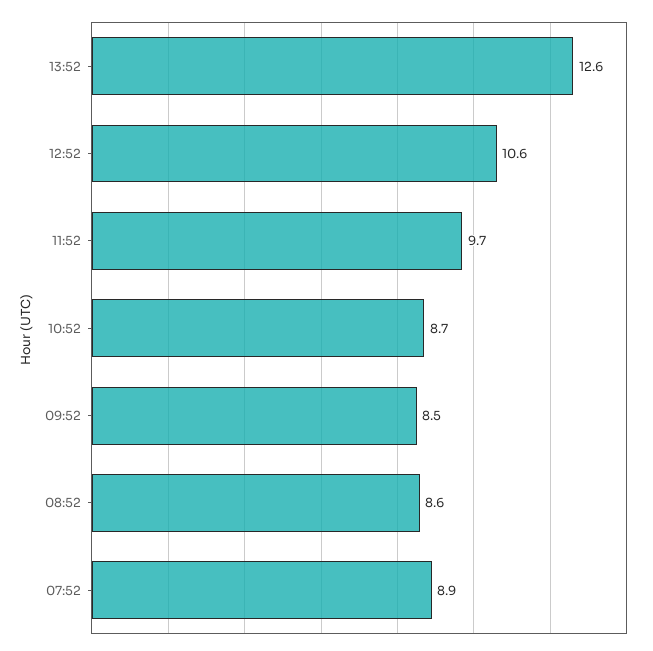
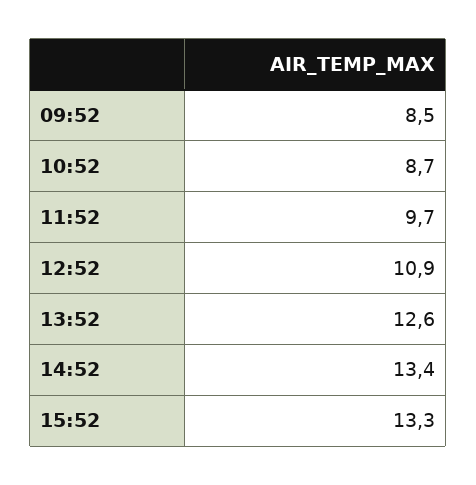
12:52: 10.6 -> 10.9
08:52: 8.6 -> none
07:52: 8.9 -> none
14:52: none -> 13.4
15:52: none -> 13.3

